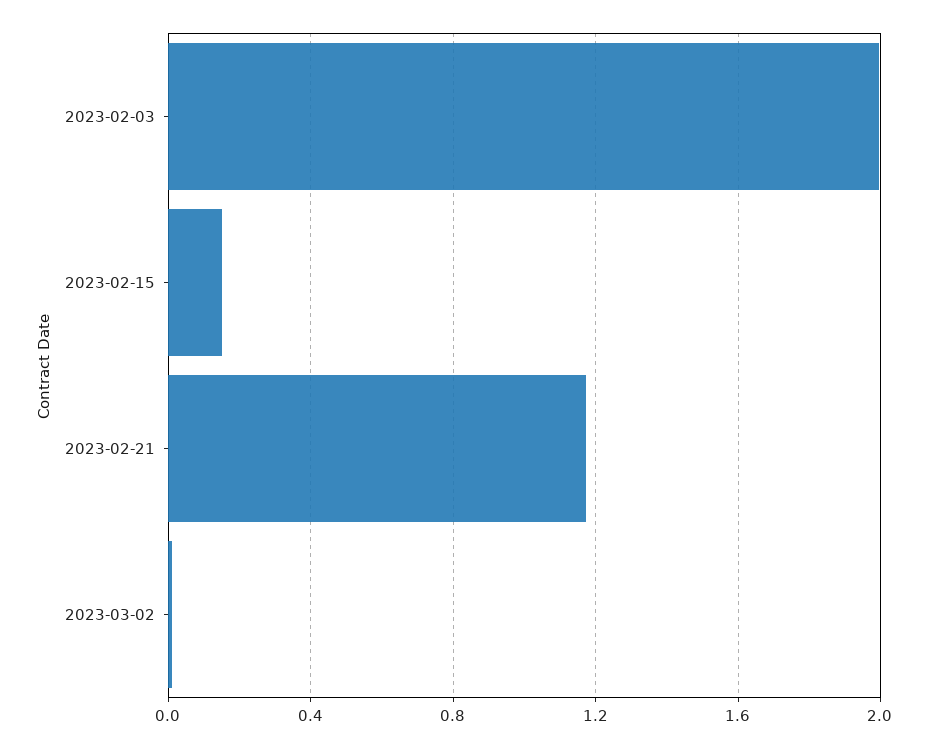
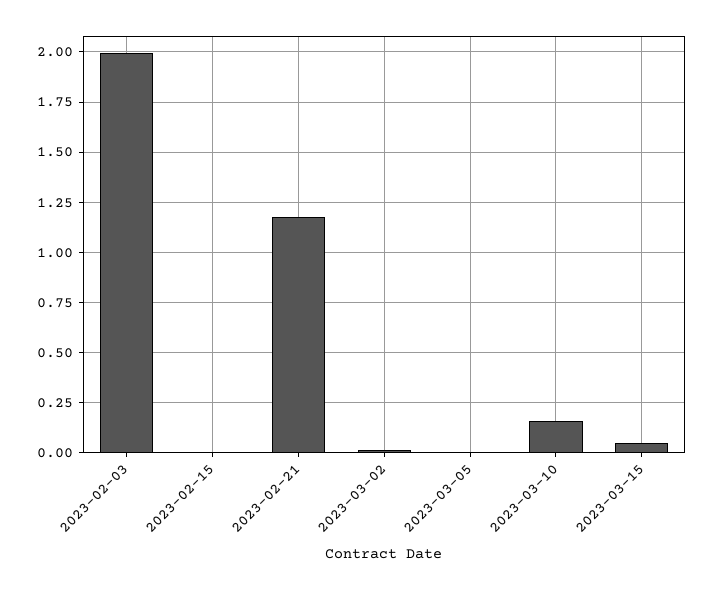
2023-02-15: 0.15 -> 0
2023-03-05: none -> 0
2023-03-10: none -> 0.15
2023-03-15: none -> 0.05

